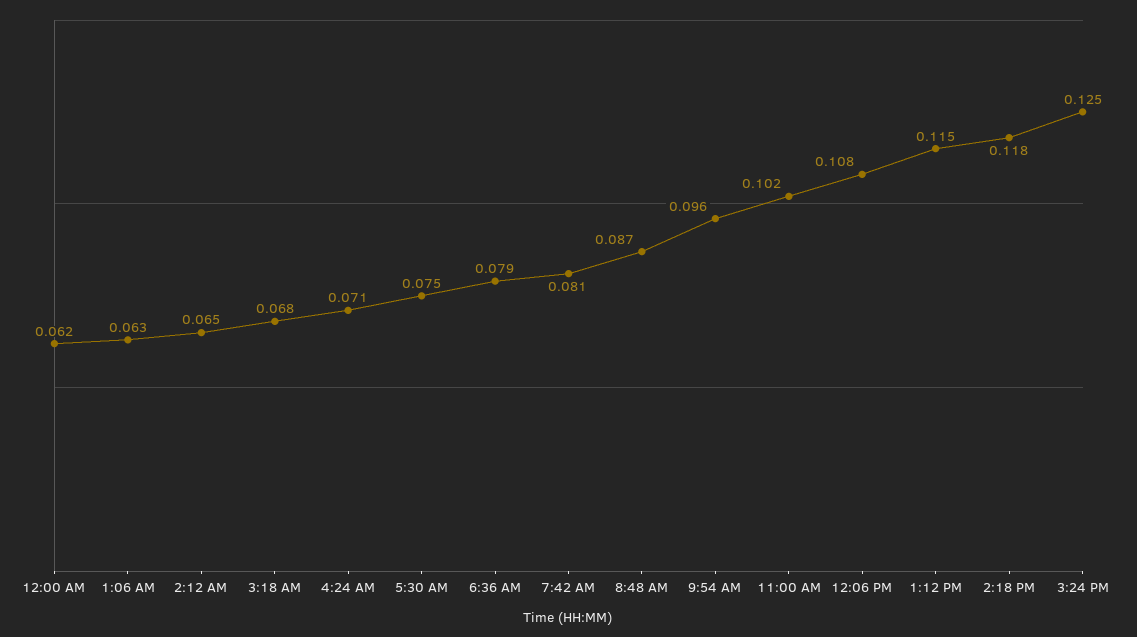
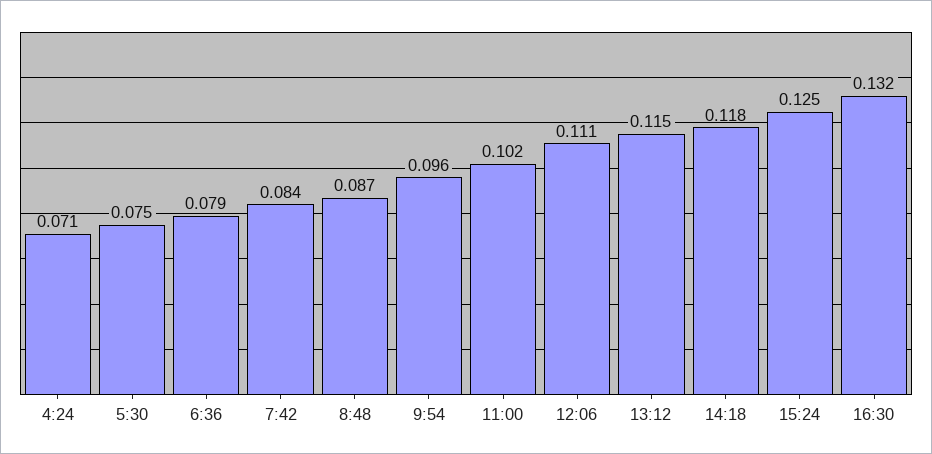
12:00 AM: 0.062 -> none
1:06 AM: 0.063 -> none
2:12 AM: 0.065 -> none
3:18 AM: 0.068 -> none
7:42 AM: 0.081 -> 0.084
12:06 PM: 0.108 -> 0.111
16:30: none -> 0.132

